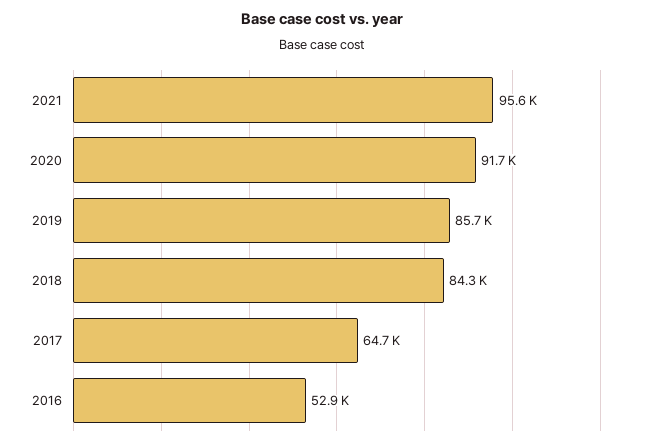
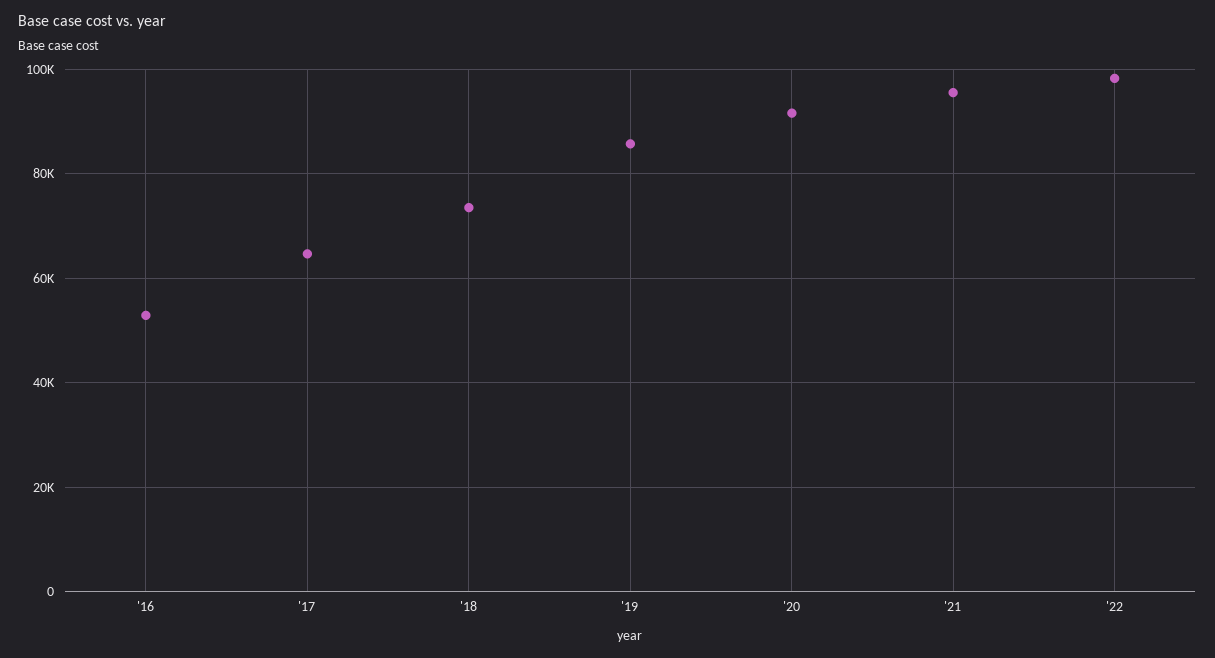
2018: 84300 -> 74000
'22: none -> 98000

